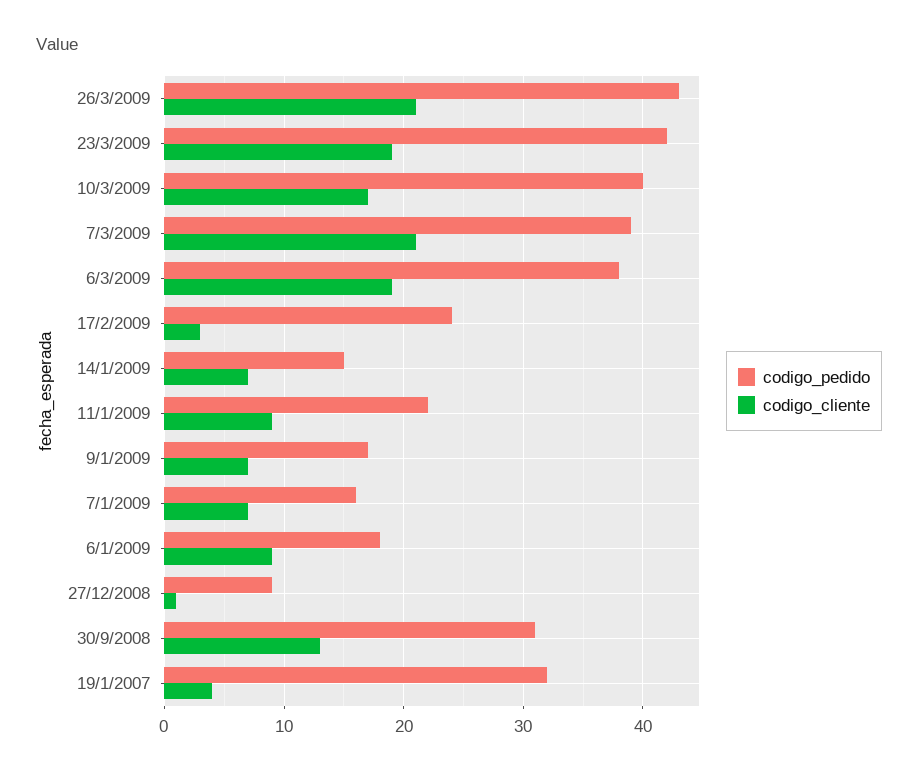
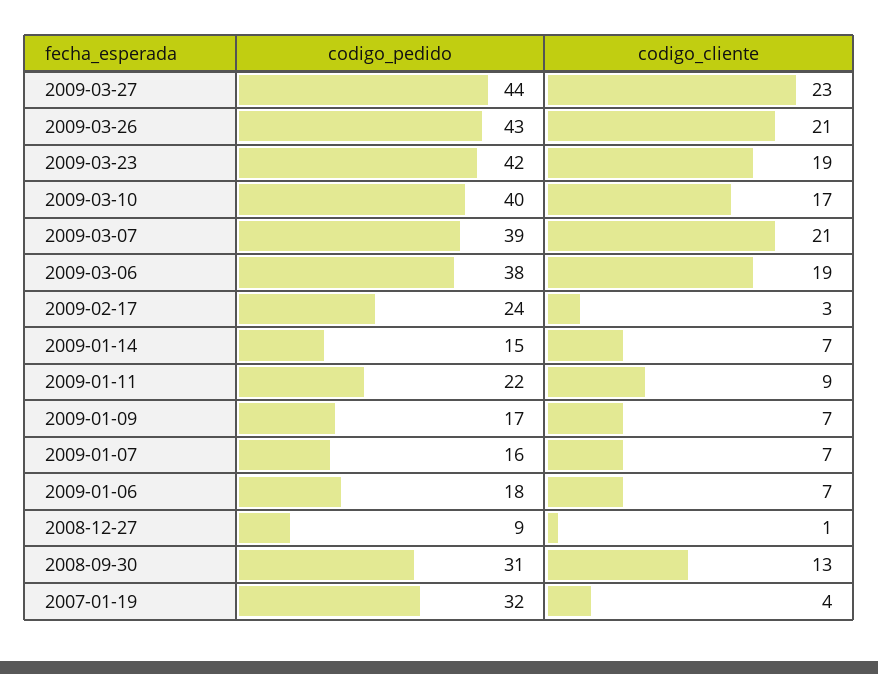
codigo_cliente, 6/1/2009: 9 -> 7
codigo_pedido, 2009-03-27: none -> 44
codigo_cliente, 2009-03-27: none -> 23

